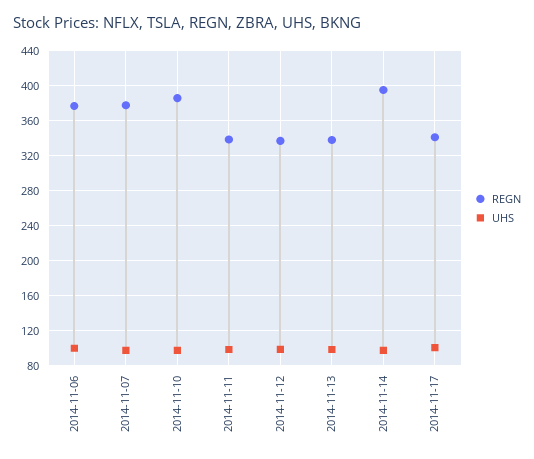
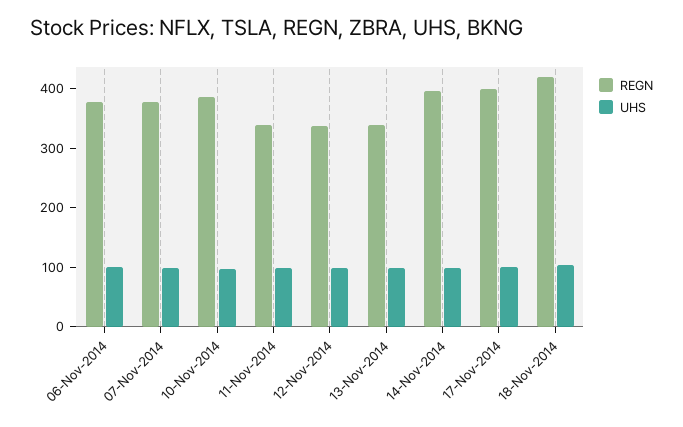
REGN, 2014-11-17: 340 -> 400
REGN, 18-Nov-2014: none -> 420
UHS, 18-Nov-2014: none -> 100

